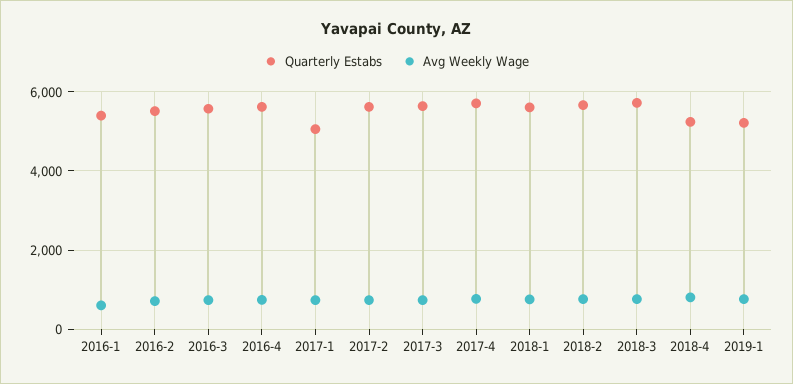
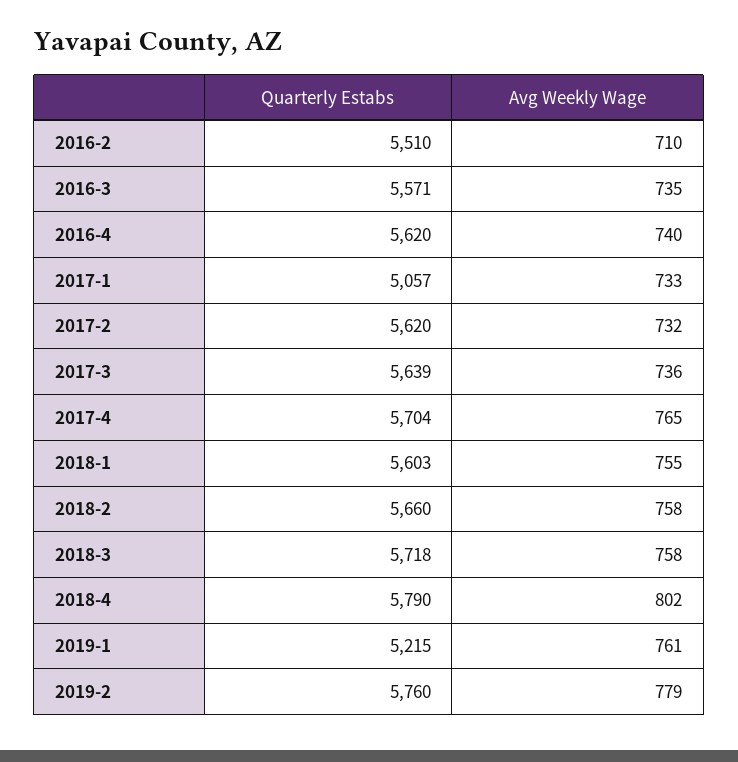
Quarterly Estabs, 2016-1: 5400 -> none
Avg Weekly Wage, 2016-1: 600 -> none
Quarterly Estabs, 2018-4: 5200 -> 5790
Quarterly Estabs, 2019-2: none -> 5760
Avg Weekly Wage, 2019-2: none -> 779

